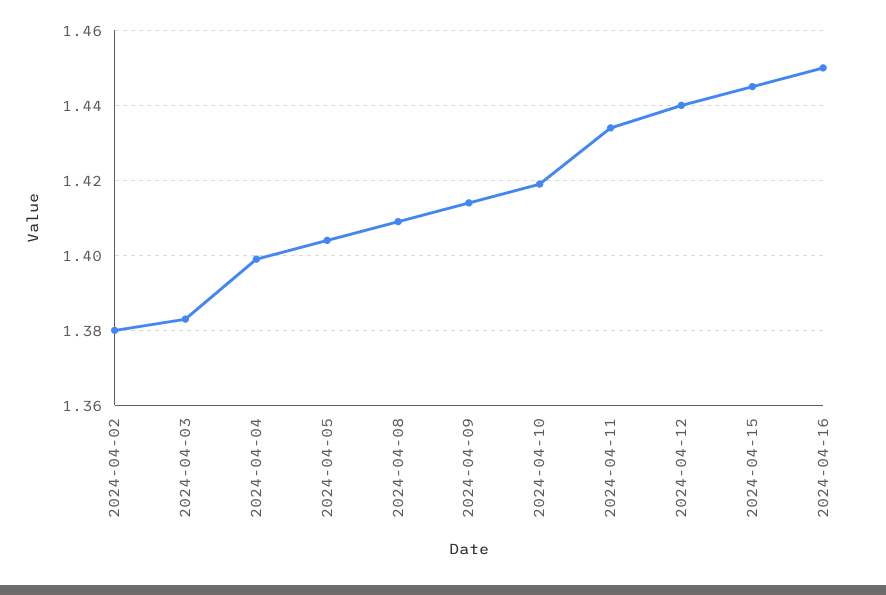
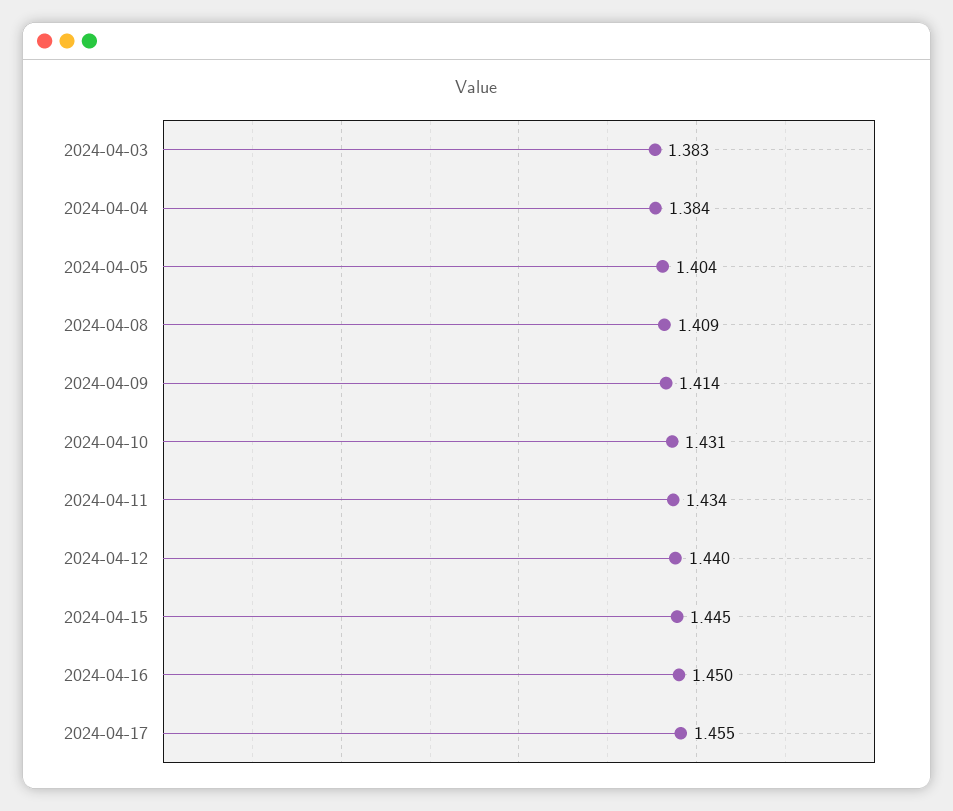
2024-04-02: 1.38 -> none
2024-04-04: 1.4 -> 1.384
2024-04-10: 1.42 -> 1.431
2024-04-17: none -> 1.455

